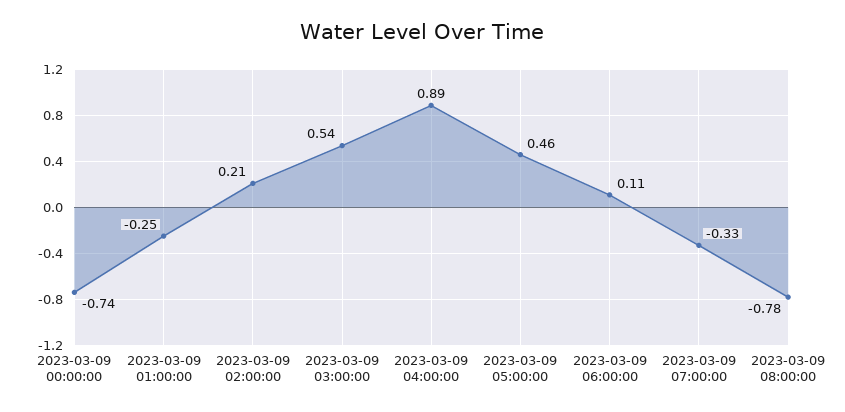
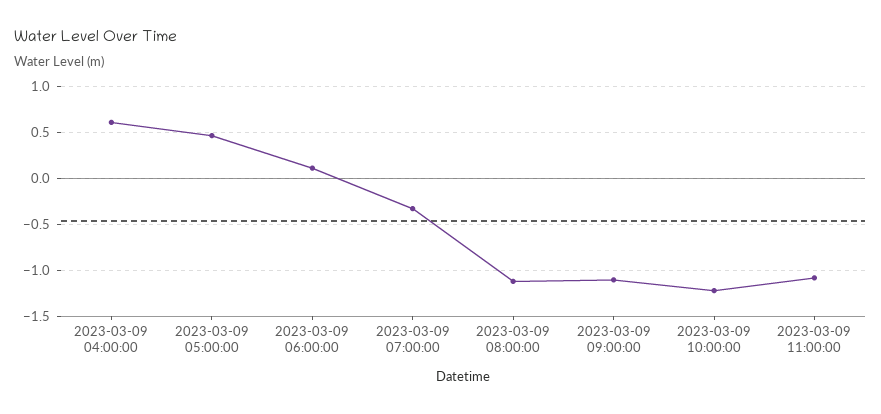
2023-03-09 00:00:00: -0.74 -> none
2023-03-09 01:00:00: -0.25 -> none
2023-03-09 02:00:00: 0.21 -> none
2023-03-09 03:00:00: 0.54 -> none
2023-03-09 04:00:00: 0.89 -> 0.6
2023-03-09 08:00:00: -0.78 -> -1.1
2023-03-09 09:00:00: none -> -1.1
2023-03-09 10:00:00: none -> -1.2
2023-03-09 11:00:00: none -> -1.1

